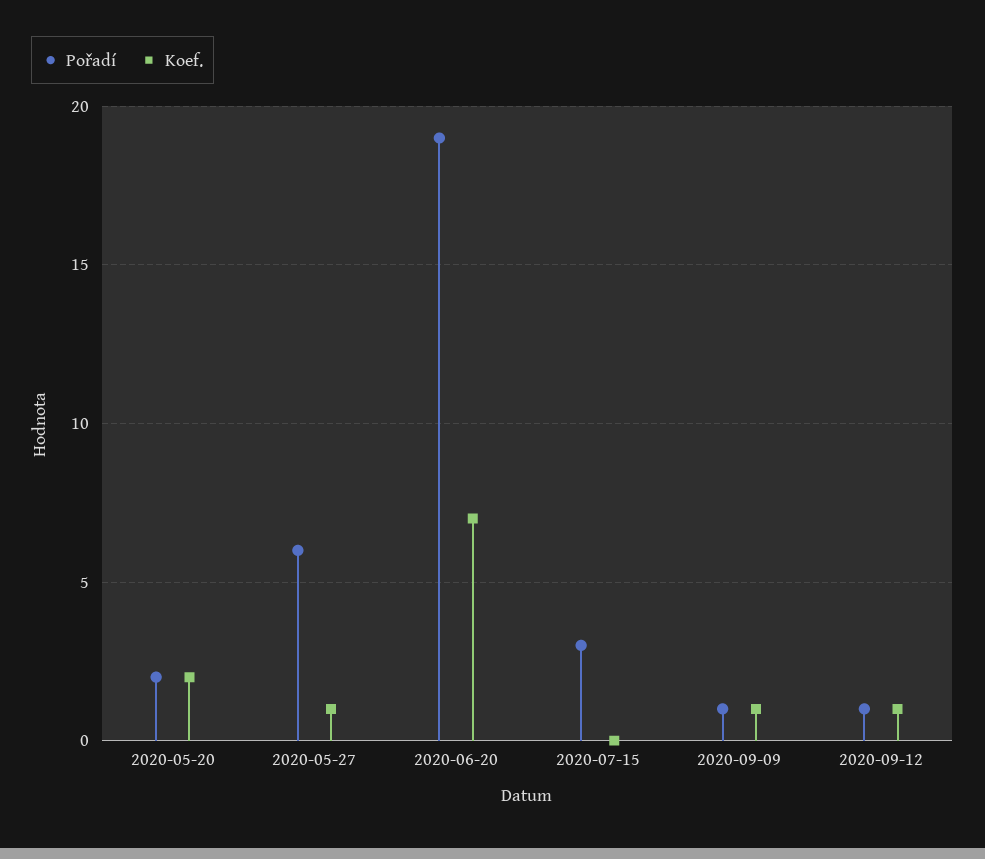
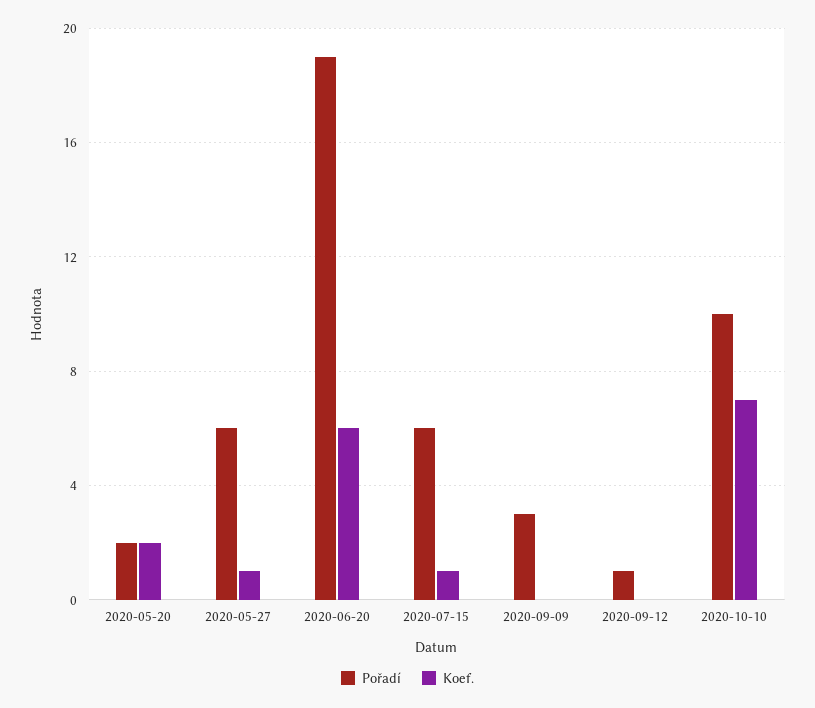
Koef., 2020-06-20: 7 -> 6
Pořadí, 2020-07-15: 3 -> 6
Koef., 2020-07-15: 0 -> 1
Pořadí, 2020-09-09: 1 -> 3
Koef., 2020-09-09: 1 -> 0
Koef., 2020-09-12: 1 -> 0
Pořadí, 2020-10-10: none -> 10
Koef., 2020-10-10: none -> 7

